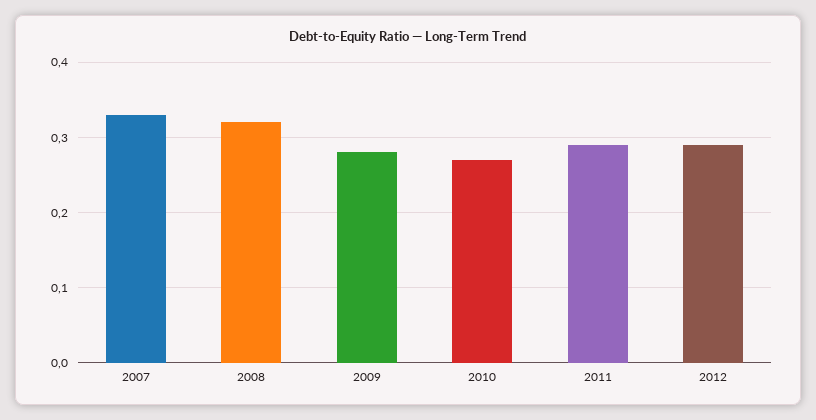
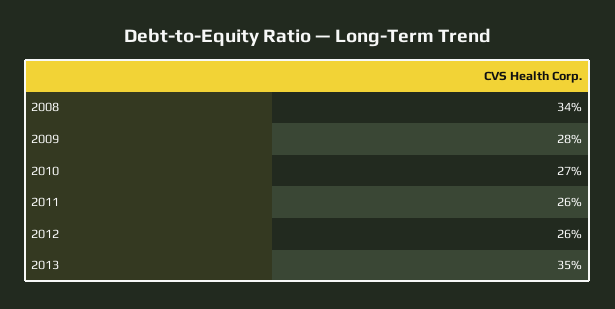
2007: 0.33 -> none
2008: 0.32 -> 0.34
2011: 0.29 -> 0.26
2012: 0.29 -> 0.26
2013: none -> 0.35

